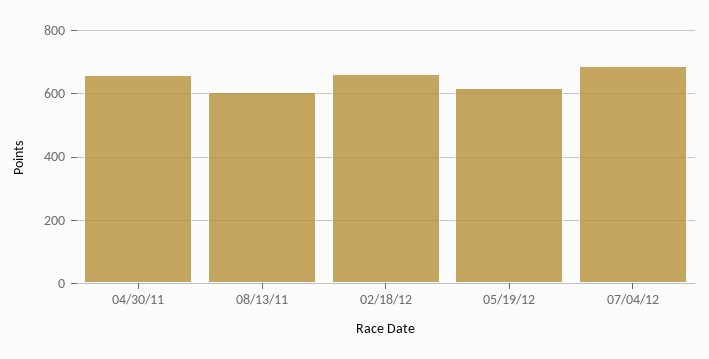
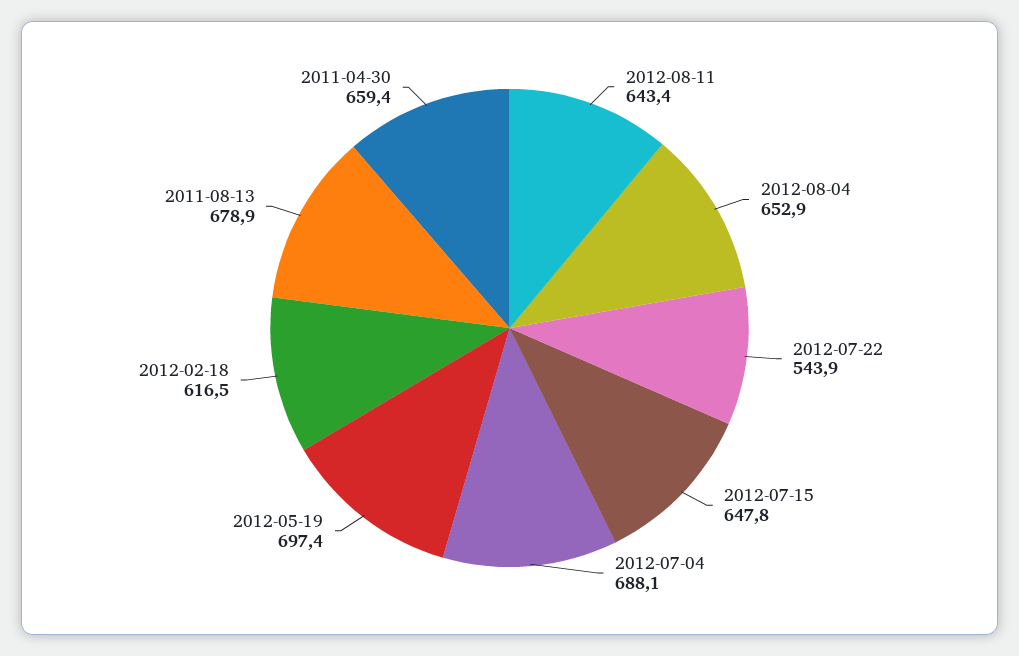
08/13/11: 600 -> 678.9
02/18/12: 660 -> 616.5
05/19/12: 620 -> 697.4
2012-08-11: none -> 643.4
2012-08-04: none -> 652.9
2012-07-22: none -> 543.9
2012-07-15: none -> 647.8

